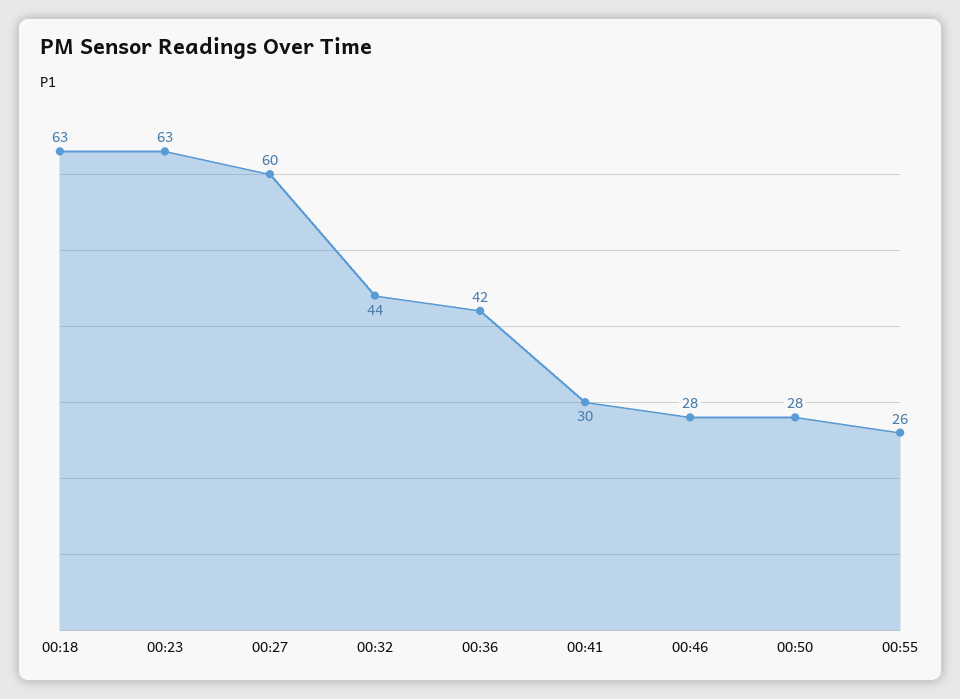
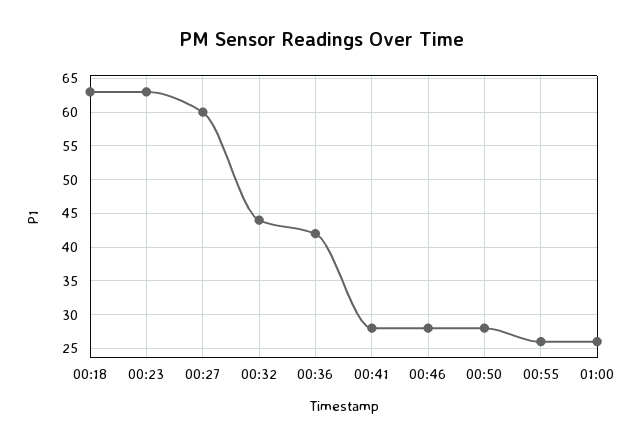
00:41: 30 -> 28
01:00: none -> 26

